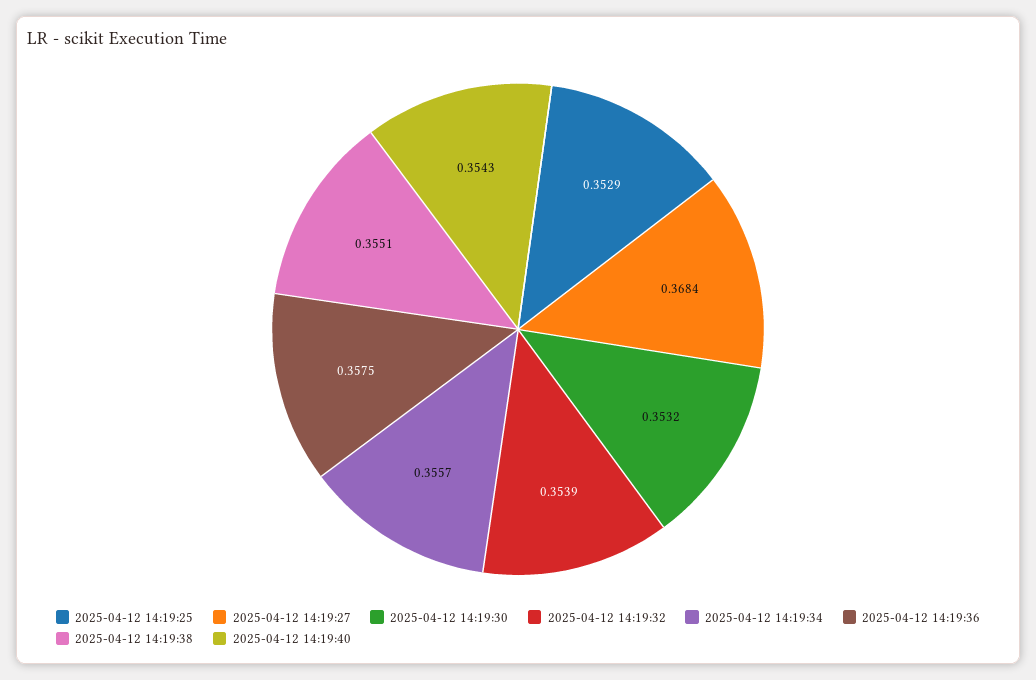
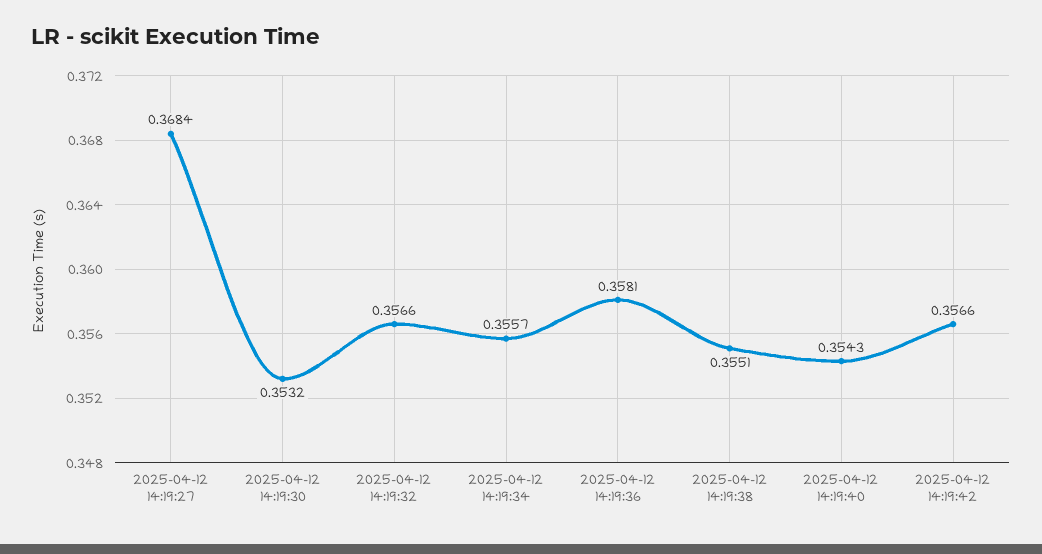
2025-04-12 14:19:25: 0.3529 -> none
2025-04-12 14:19:32: 0.3539 -> 0.3566
2025-04-12 14:19:36: 0.3575 -> 0.3581
2025-04-12 14:19:42: none -> 0.3566

